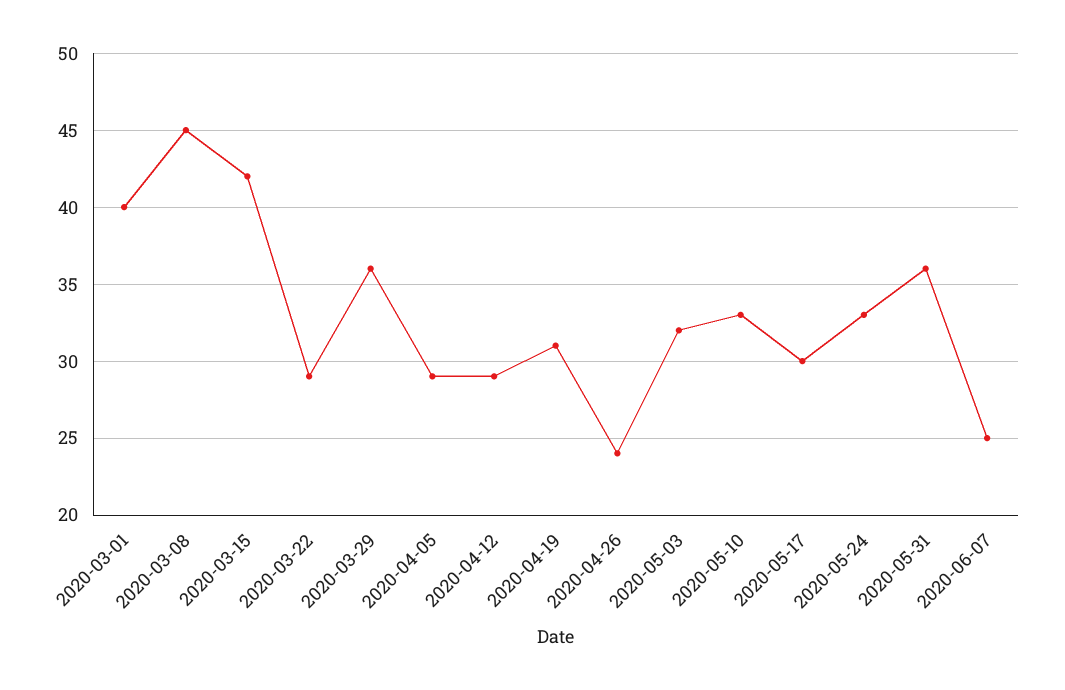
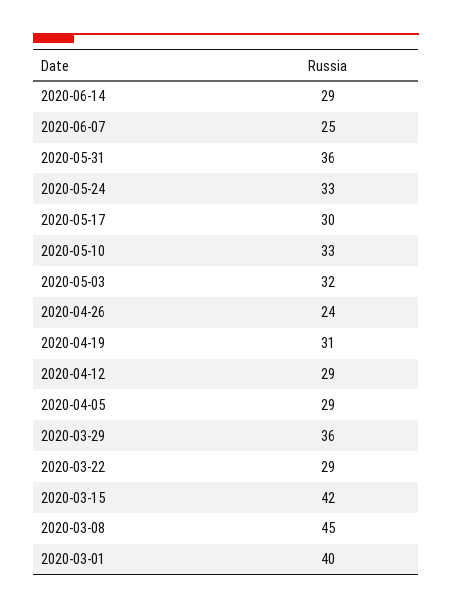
2020-06-14: none -> 29

